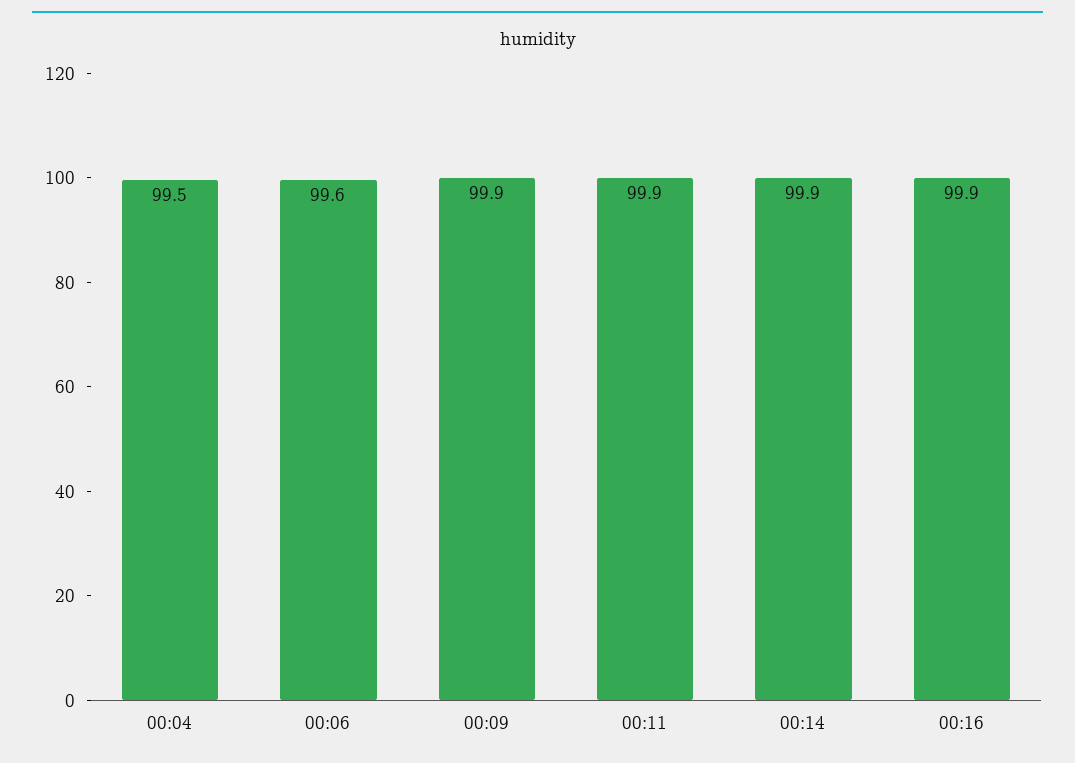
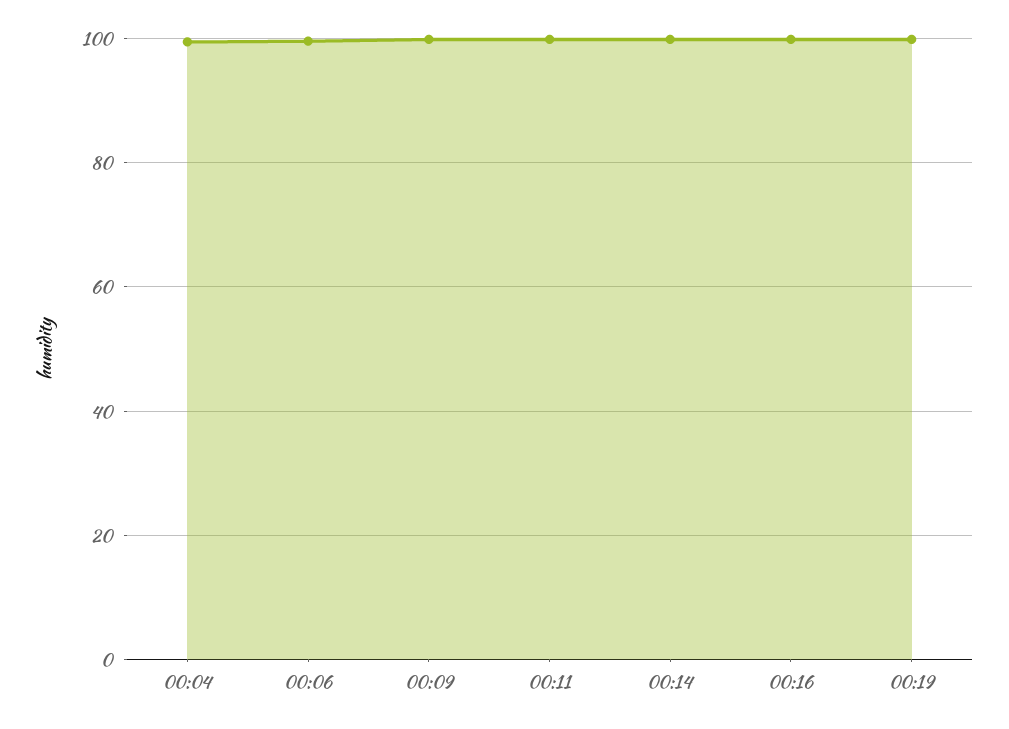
00:19: none -> 100

